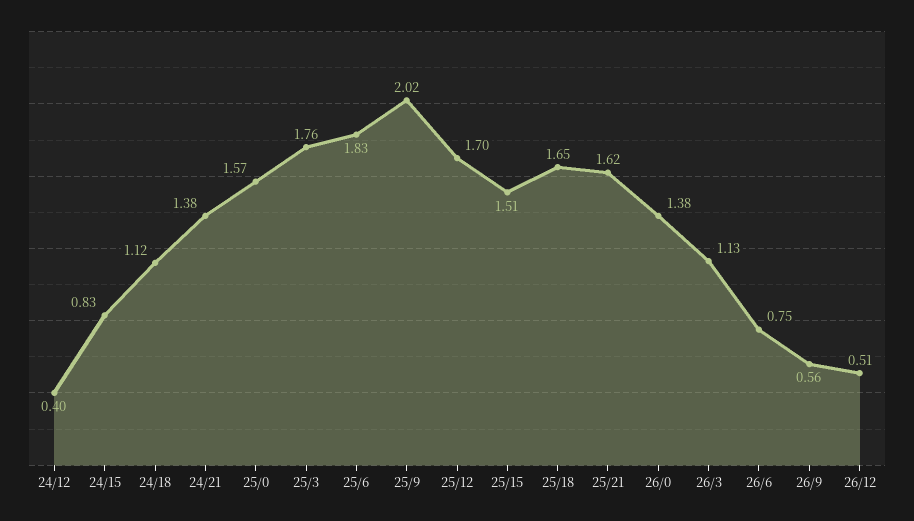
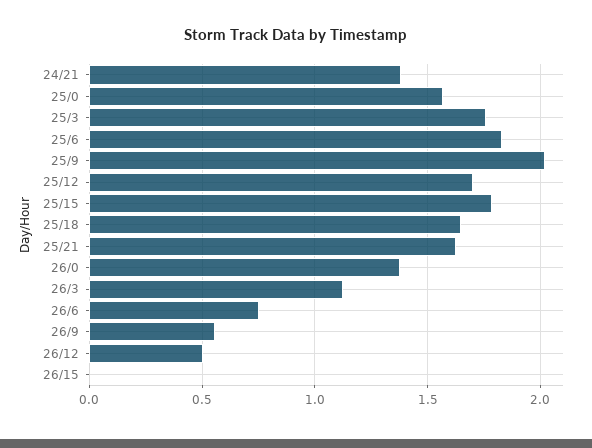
24/12: 0.4 -> none
24/15: 0.83 -> none
24/18: 1.12 -> none
25/15: 1.51 -> 1.8
26/15: none -> 0

